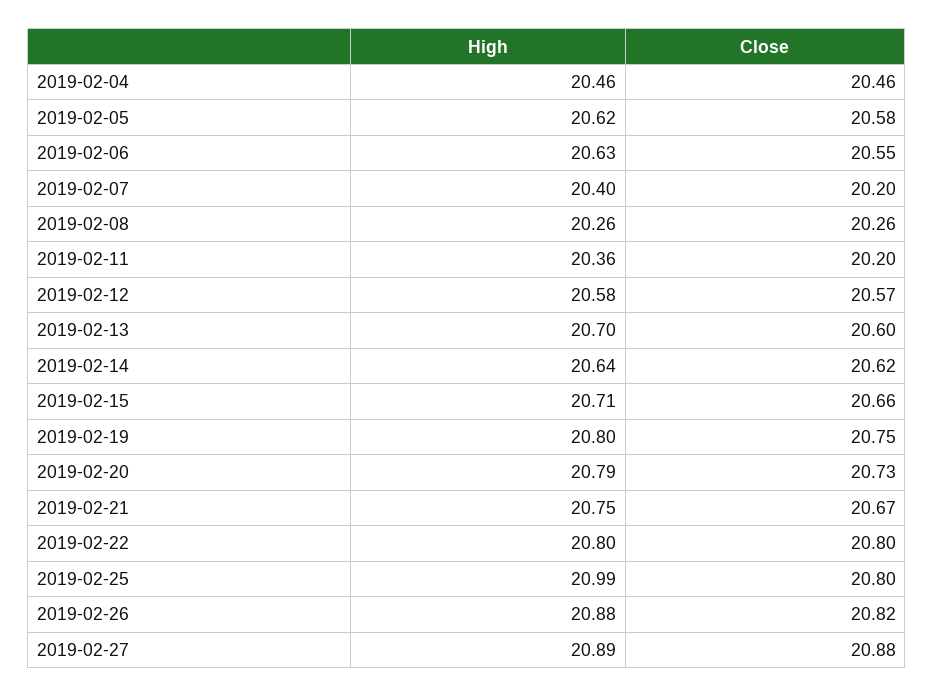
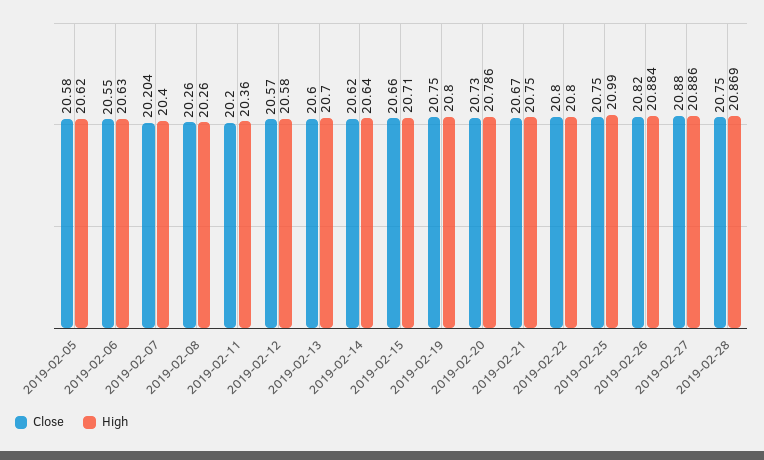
High, 2019-02-04: 20.46 -> none
Close, 2019-02-04: 20.46 -> none
Close, 2019-02-25: 20.8 -> 20.75
Close, 2019-02-28: none -> 20.75
High, 2019-02-28: none -> 20.869

